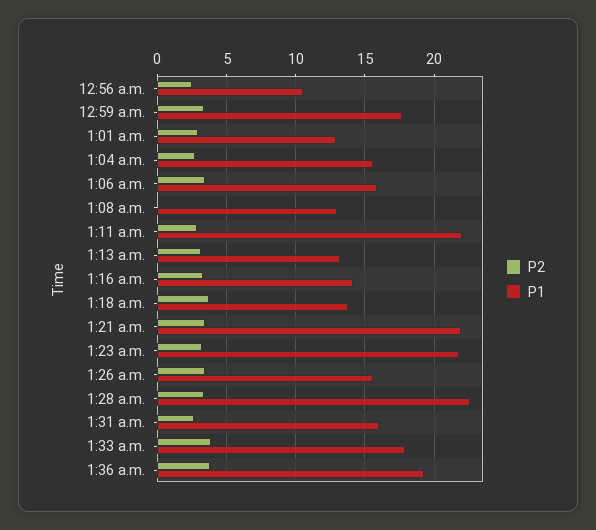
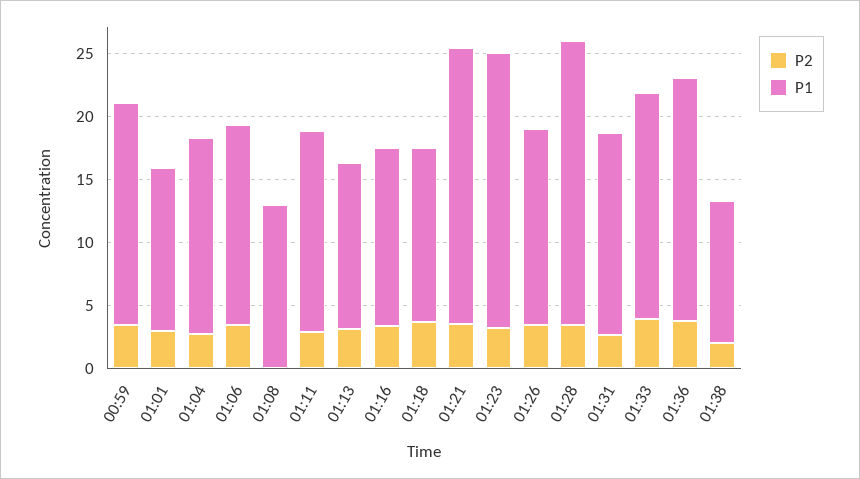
P2, 12:56 a.m.: 2.5 -> none
P1, 12:56 a.m.: 10.5 -> none
P1, 1:11 a.m.: 22 -> 16
P2, 01:38: none -> 2
P1, 01:38: none -> 11

